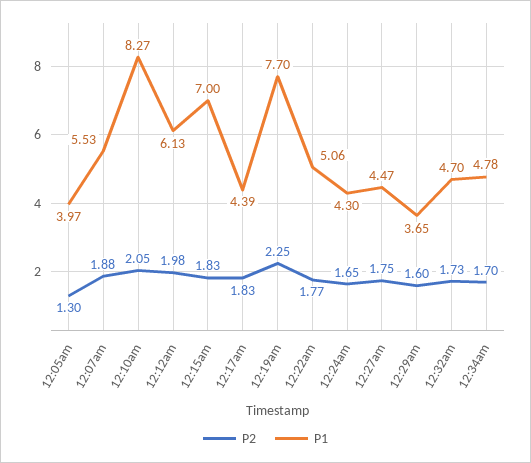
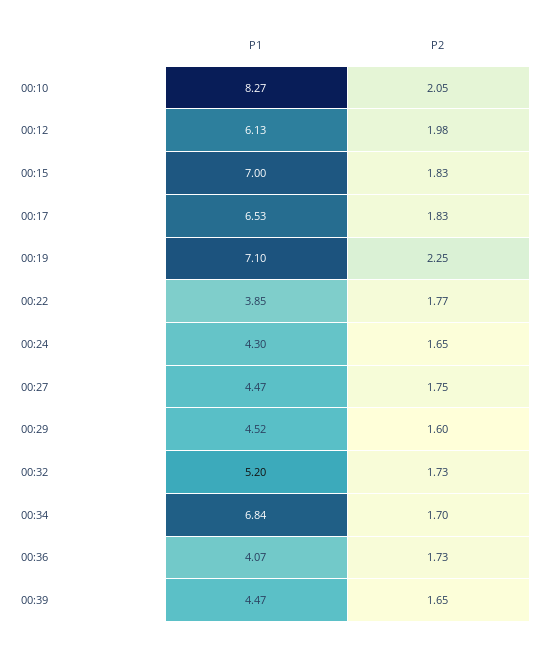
P2, 12:05am: 1.3 -> none
P1, 12:05am: 3.97 -> none
P2, 12:07am: 1.88 -> none
P1, 12:07am: 5.53 -> none
P1, 12:17am: 4.39 -> 6.53
P1, 12:19am: 7.7 -> 7.1
P1, 12:22am: 5.06 -> 3.85
P1, 12:29am: 3.65 -> 4.52
P1, 12:32am: 4.7 -> 5.2
P1, 12:34am: 4.78 -> 6.84
P1, 00:36: none -> 4.07
P2, 00:36: none -> 1.73
P1, 00:39: none -> 4.47
P2, 00:39: none -> 1.65

